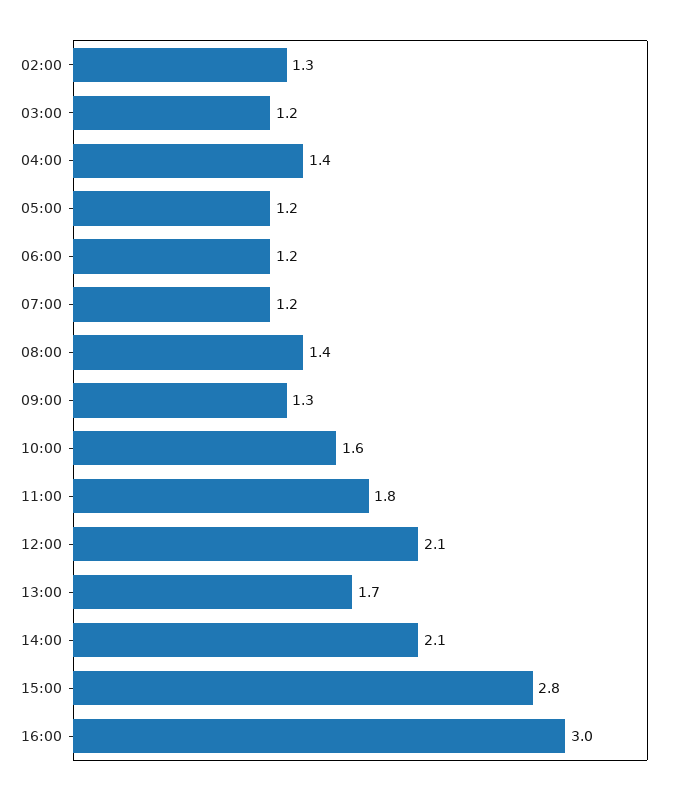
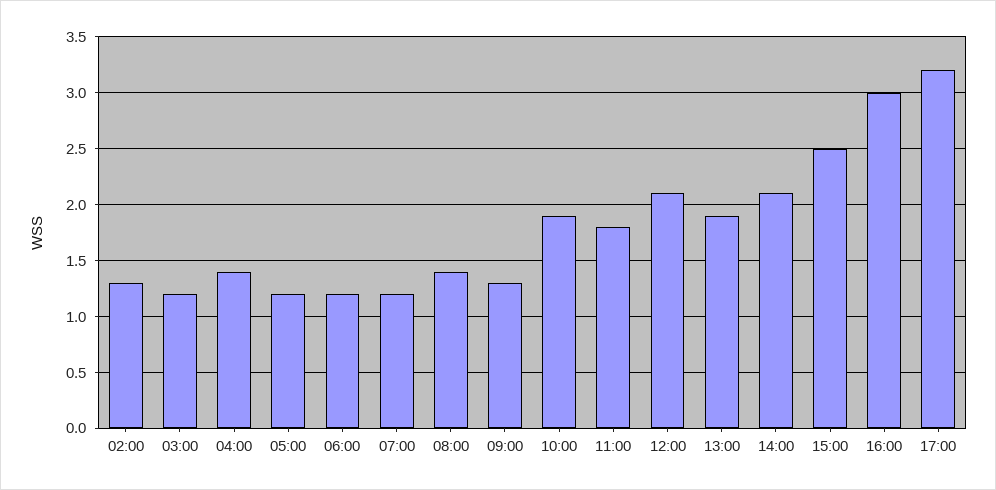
10:00: 1.6 -> 1.9
13:00: 1.7 -> 1.9
15:00: 2.8 -> 2.5
17:00: none -> 3.2

